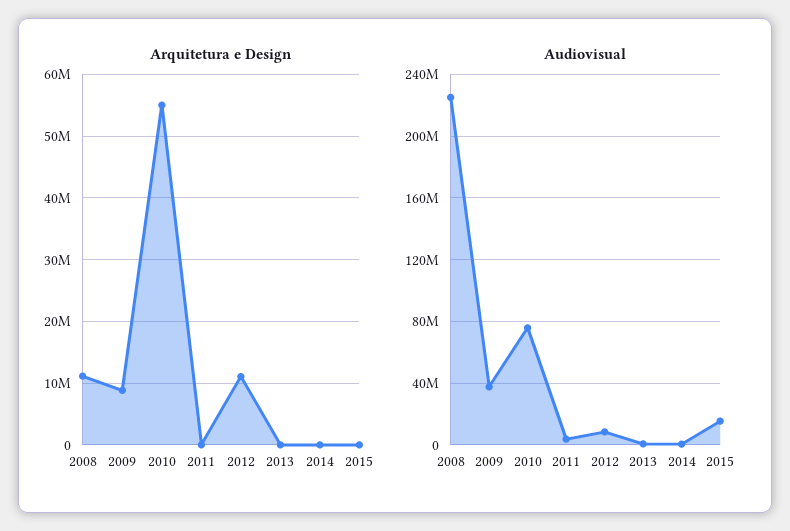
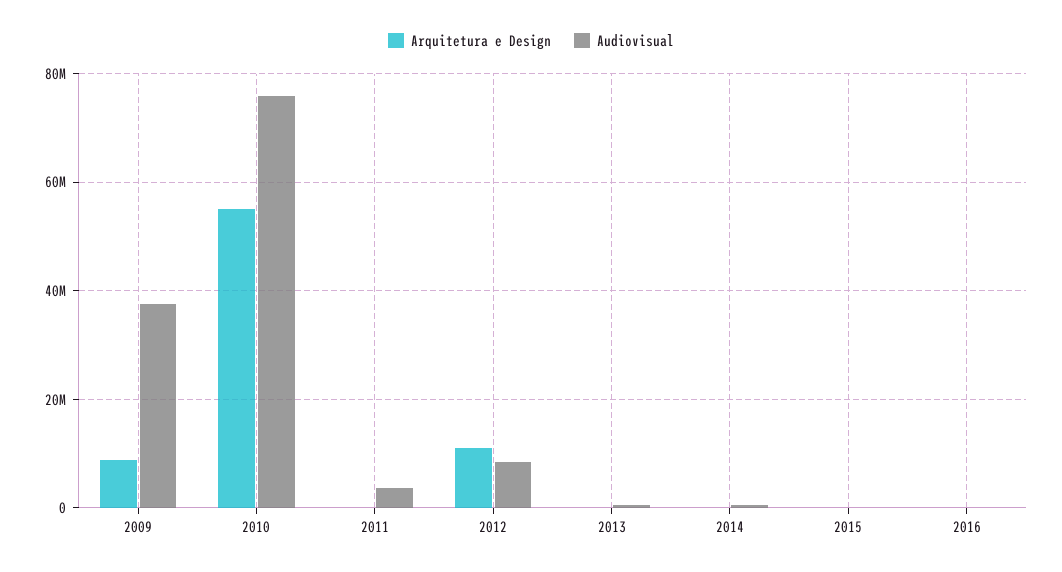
Arquitetura e Design, 2008: 11000000 -> none
Audiovisual, 2008: 225000000 -> none
Audiovisual, 2015: 15000000 -> 0
Arquitetura e Design, 2016: none -> 0
Audiovisual, 2016: none -> 0

